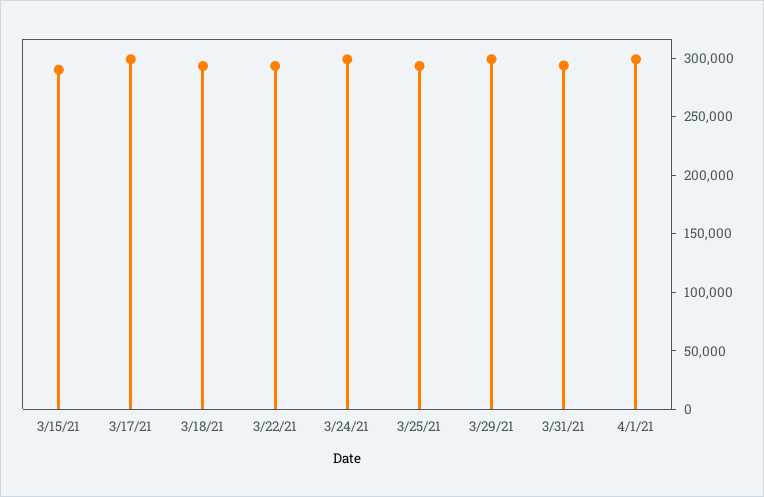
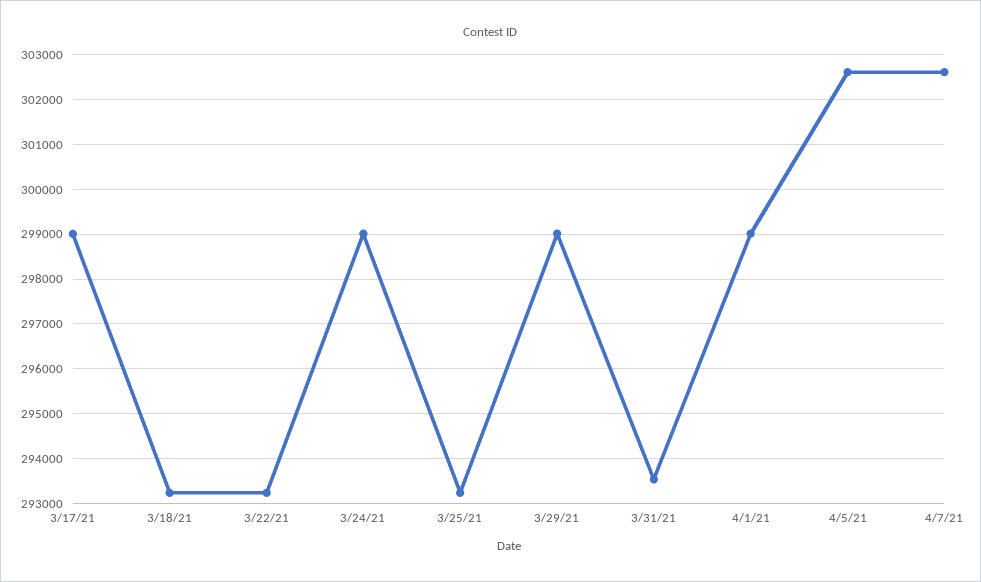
3/15/21: 290000 -> none
4/5/21: none -> 302600
4/7/21: none -> 302600

